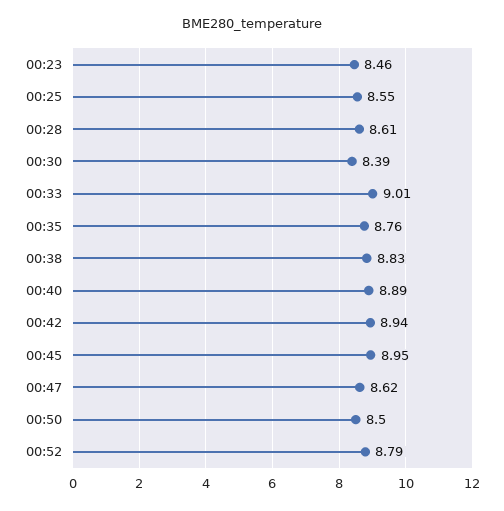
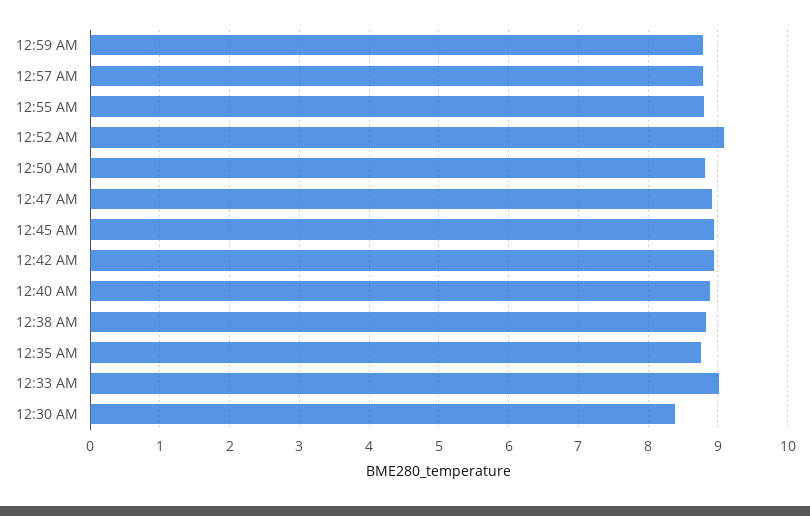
00:23: 8.46 -> none
00:25: 8.55 -> none
00:28: 8.61 -> none
00:47: 8.62 -> 8.9
00:50: 8.5 -> 8.8
00:52: 8.79 -> 9.1
12:59 AM: none -> 8.8
12:57 AM: none -> 8.8
12:55 AM: none -> 8.8

